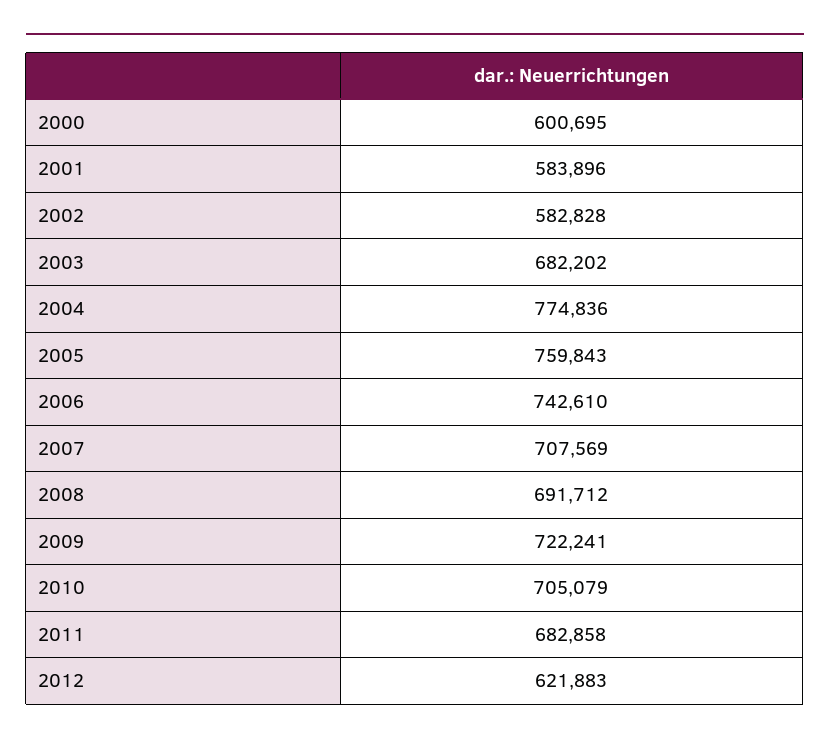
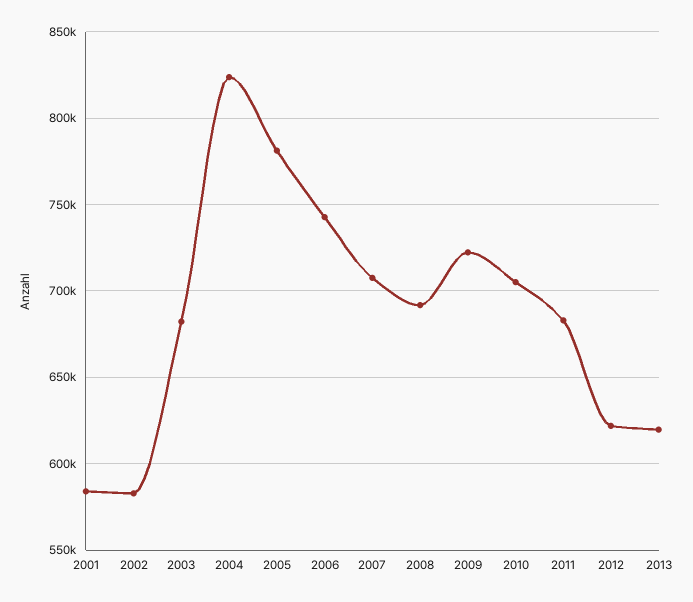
2000: 600695 -> none
2004: 774836 -> 825000
2005: 759843 -> 780000
2013: none -> 620000

